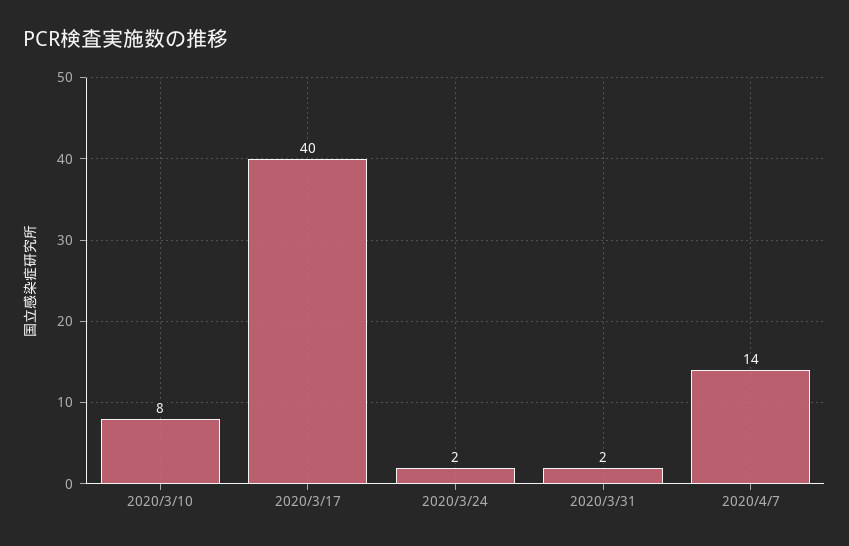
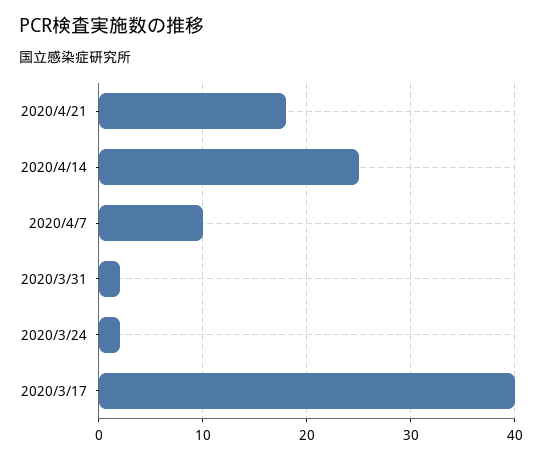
2020/3/10: 8 -> none
2020/4/7: 14 -> 10
2020/4/21: none -> 18
2020/4/14: none -> 25

